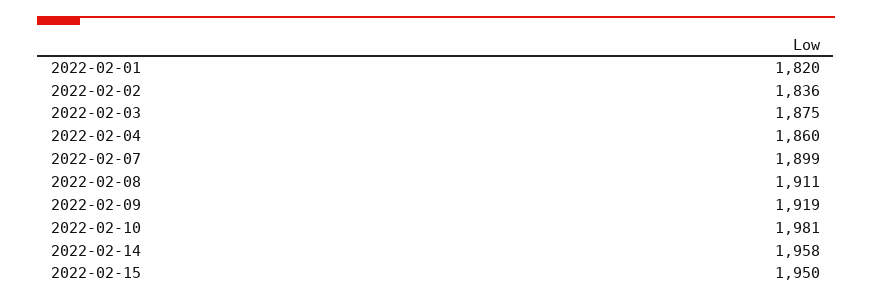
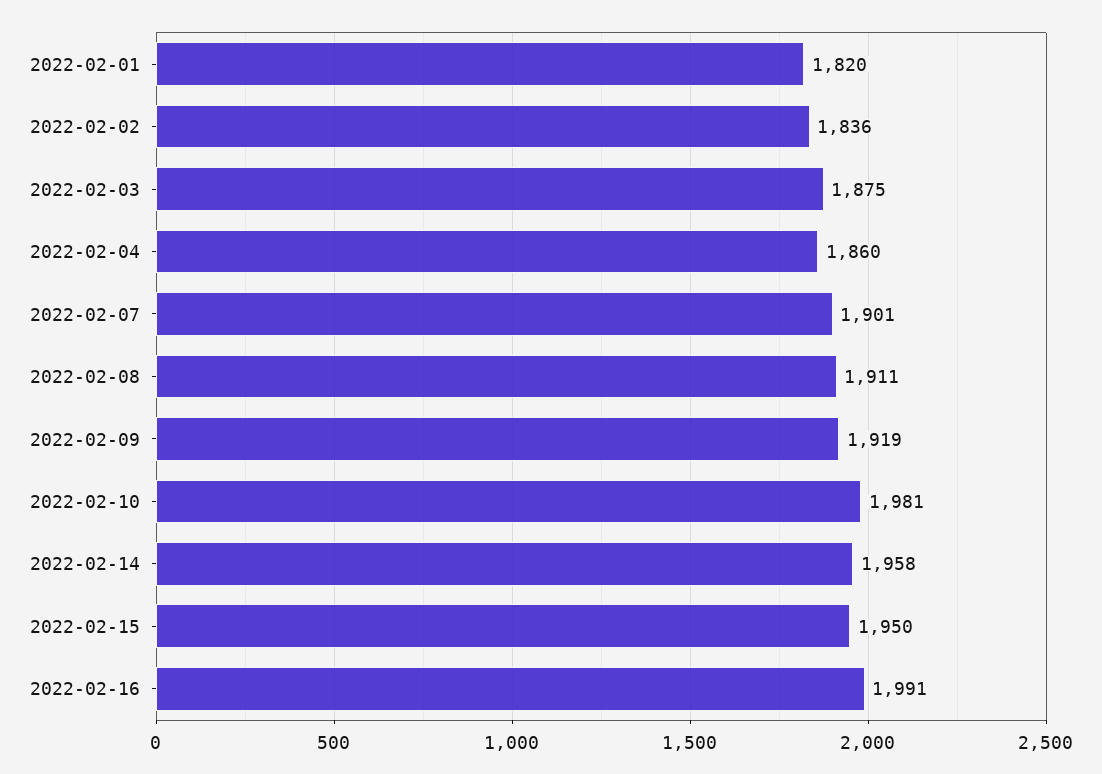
2022-02-07: 1899 -> 1901
2022-02-16: none -> 1991

